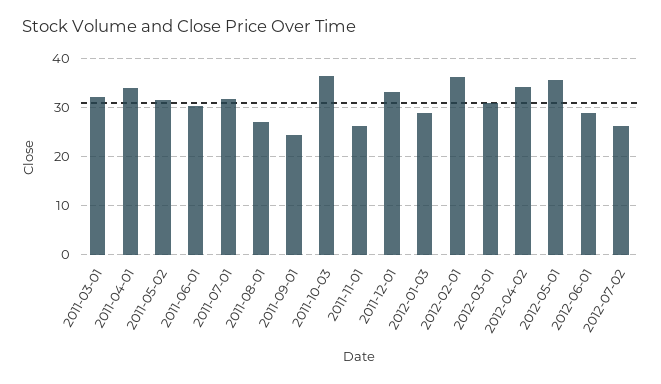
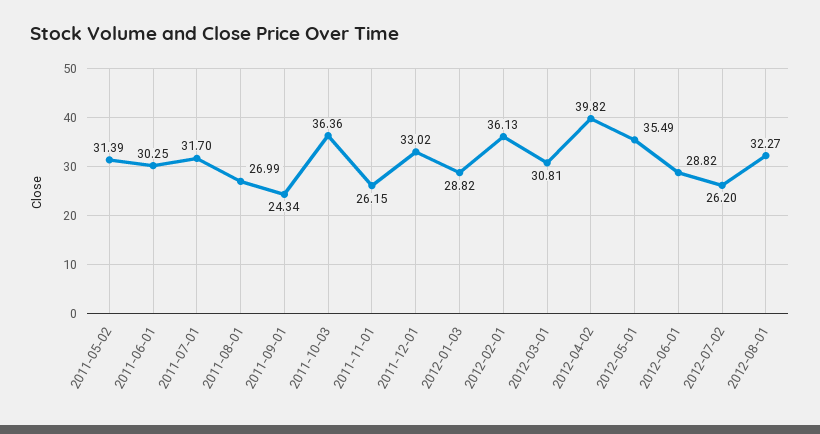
2011-03-01: 32 -> none
2011-04-01: 34 -> none
2012-04-02: 34 -> 39.82
2012-08-01: none -> 32.27

